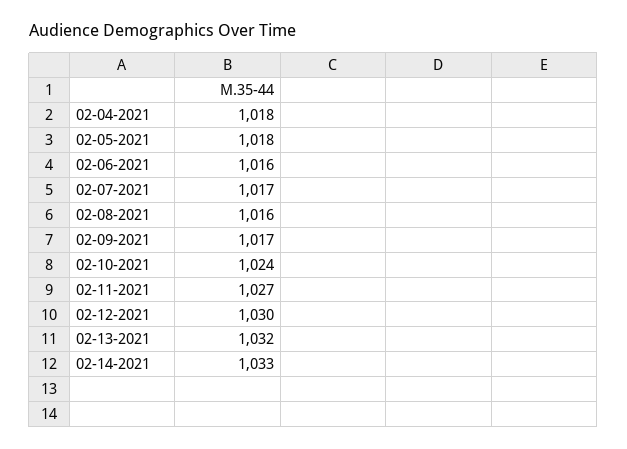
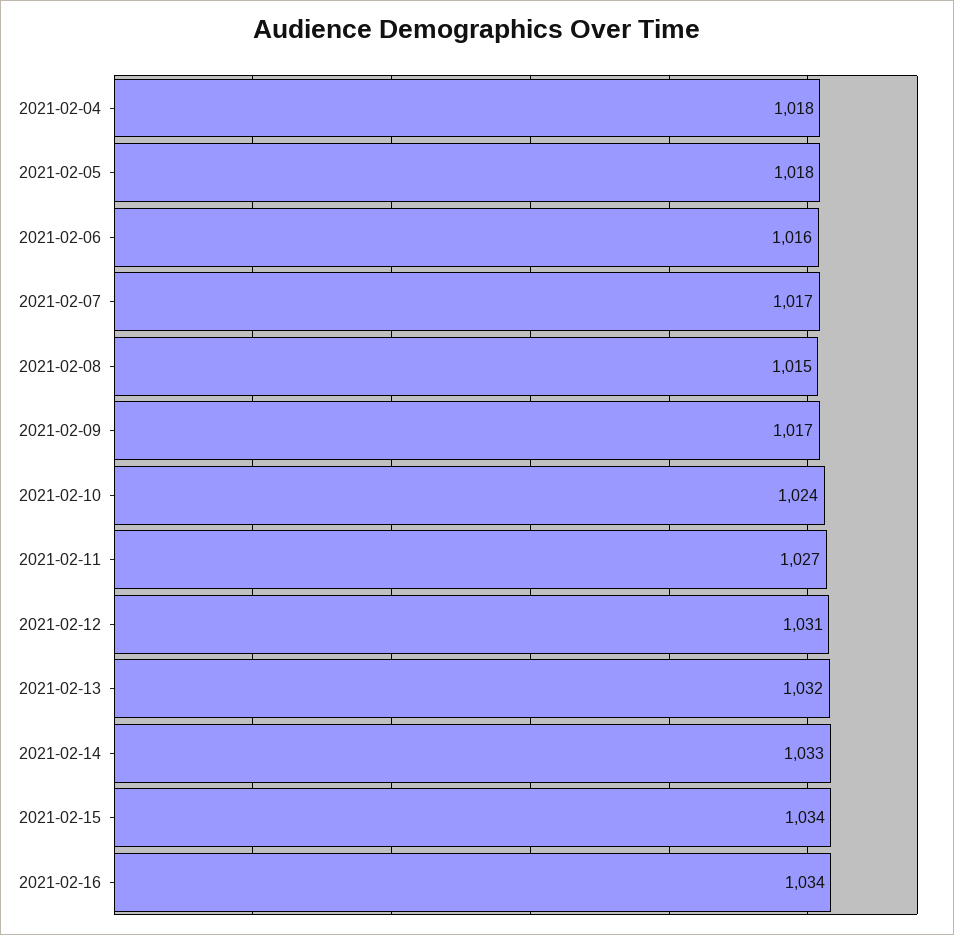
02-08-2021: 1016 -> 1015
02-12-2021: 1030 -> 1031
2021-02-15: none -> 1034
2021-02-16: none -> 1034

